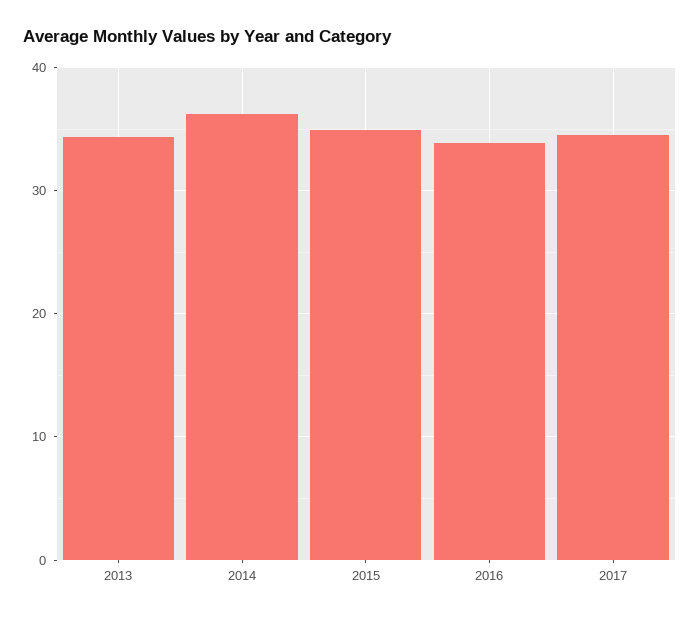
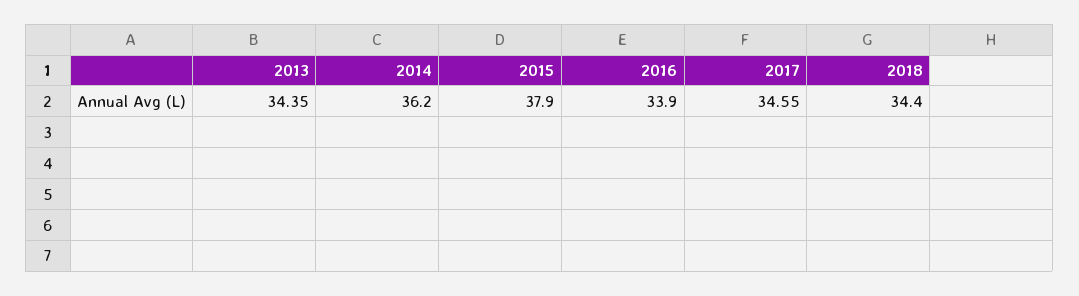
2015: 35 -> 37.9
2018: none -> 34.4

